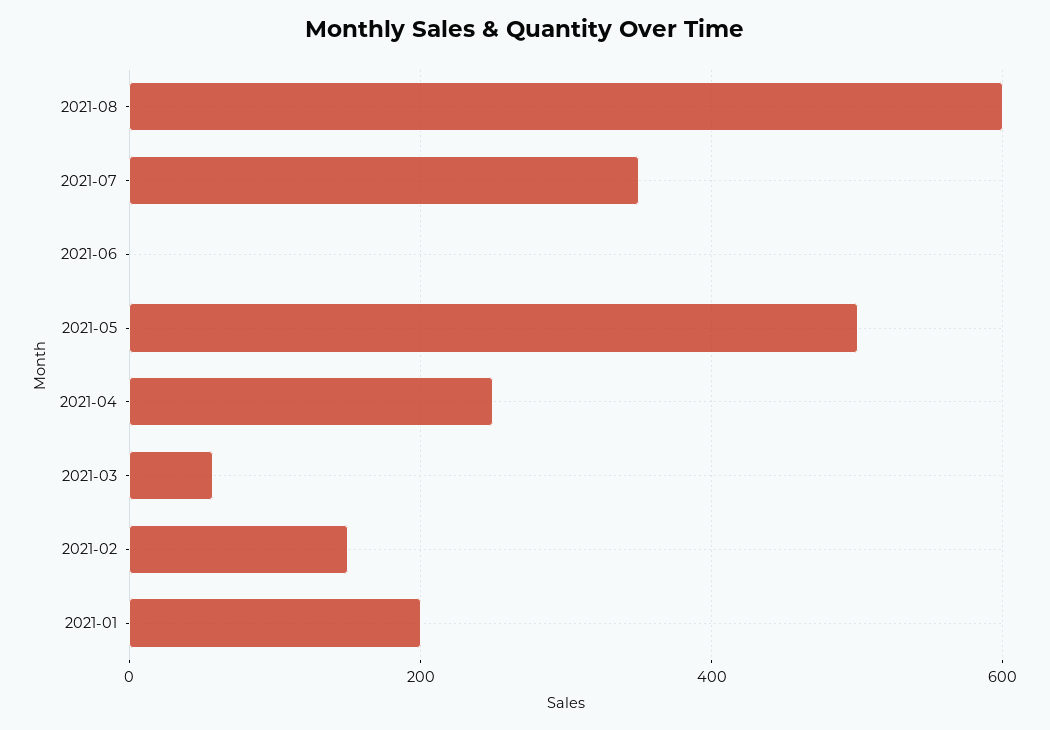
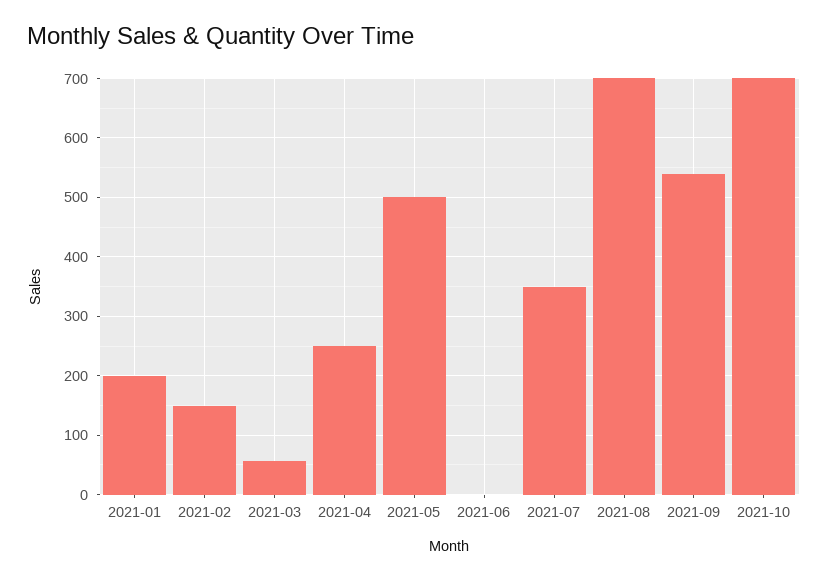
2021-08: 600 -> 700
2021-09: none -> 540
2021-10: none -> 700

